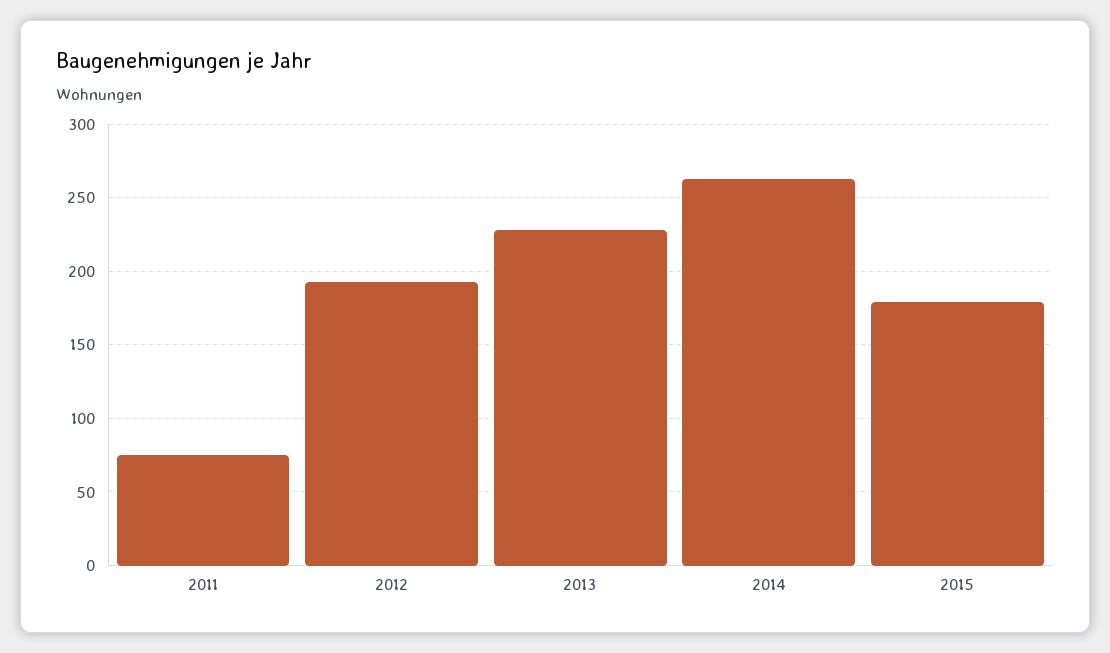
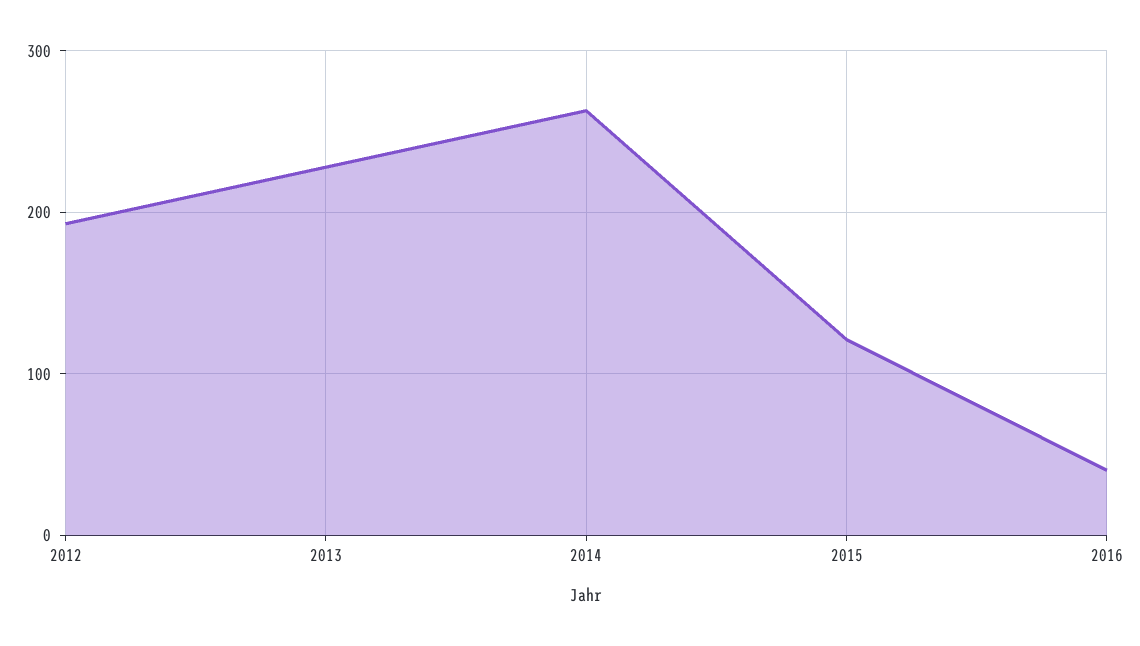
2011: 75 -> none
2015: 180 -> 120
2016: none -> 40

